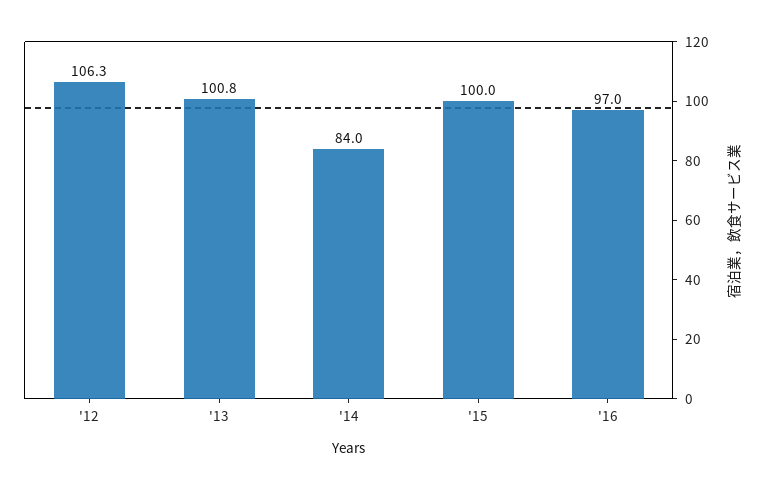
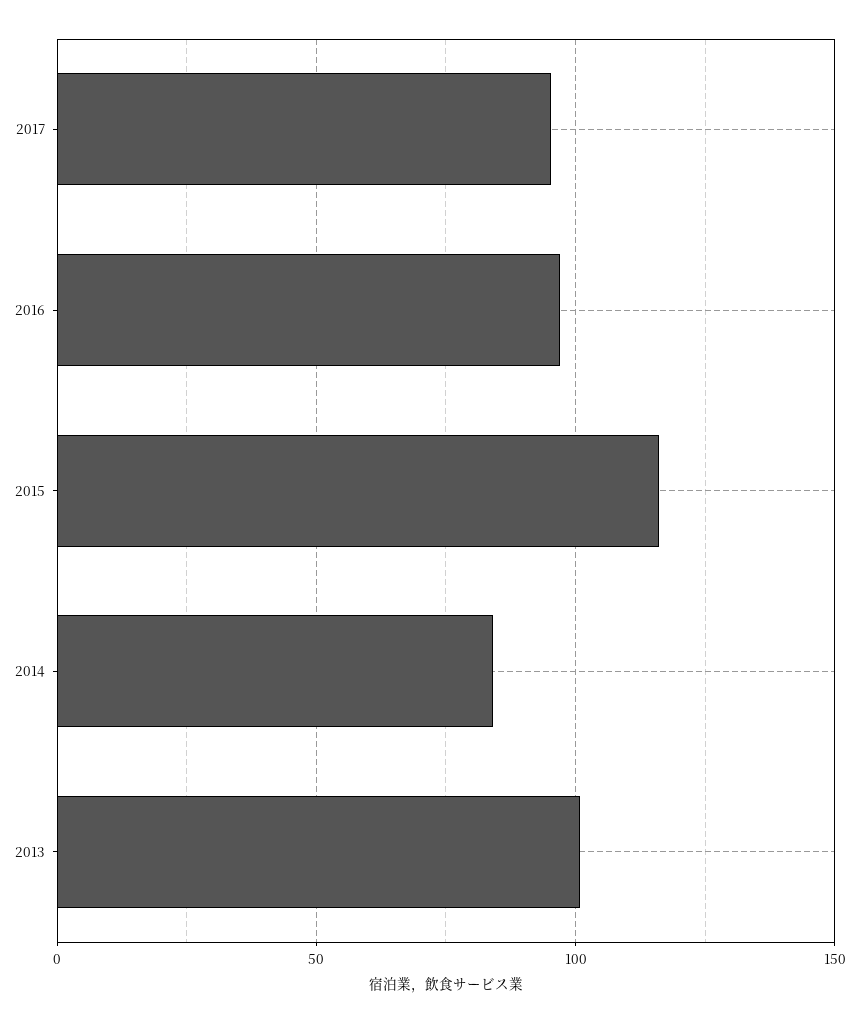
'12: 106.3 -> none
'15: 100 -> 115
2017: none -> 95

